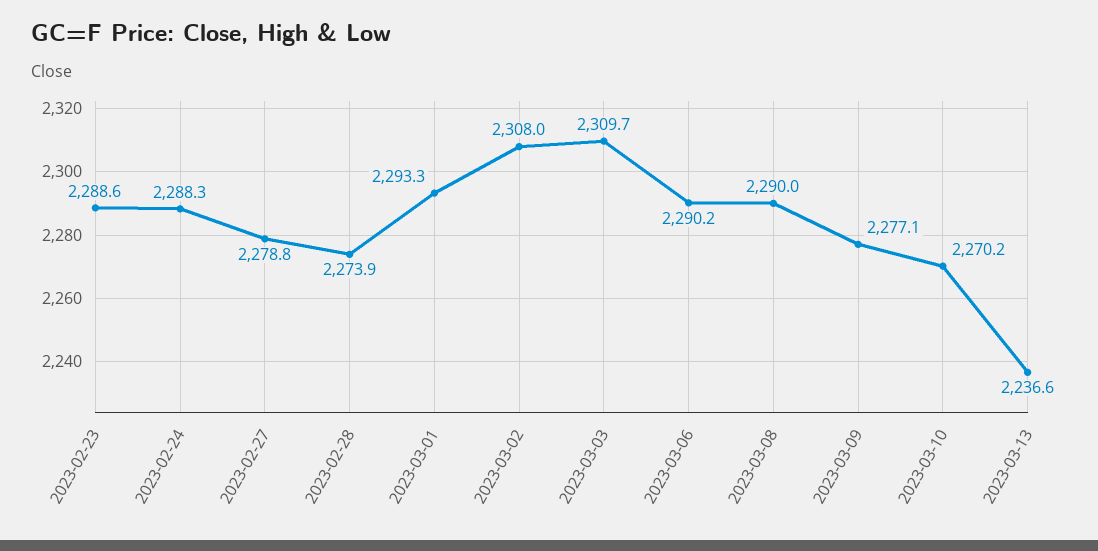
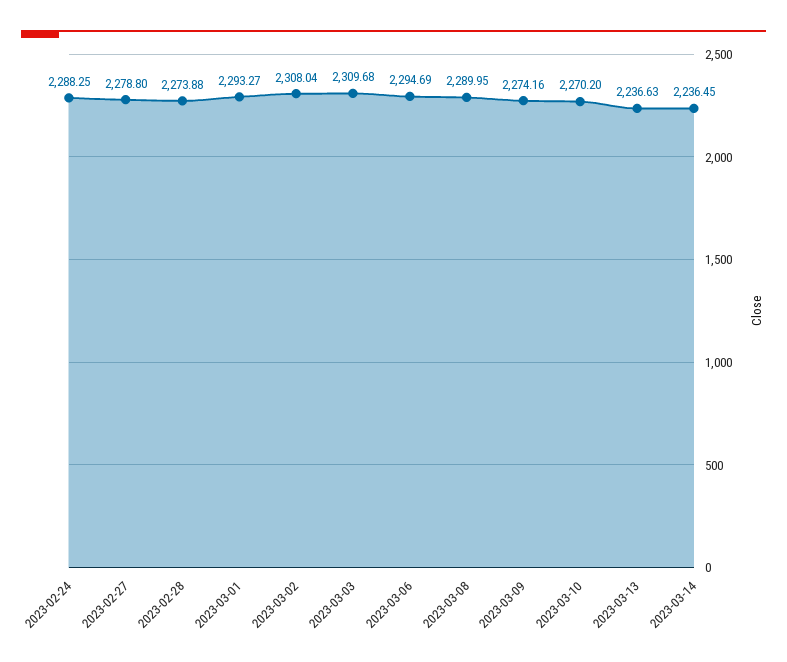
2023-02-23: 2288.6 -> none
2023-03-06: 2290.2 -> 2294.69
2023-03-09: 2277.1 -> 2274.16
2023-03-14: none -> 2236.45

